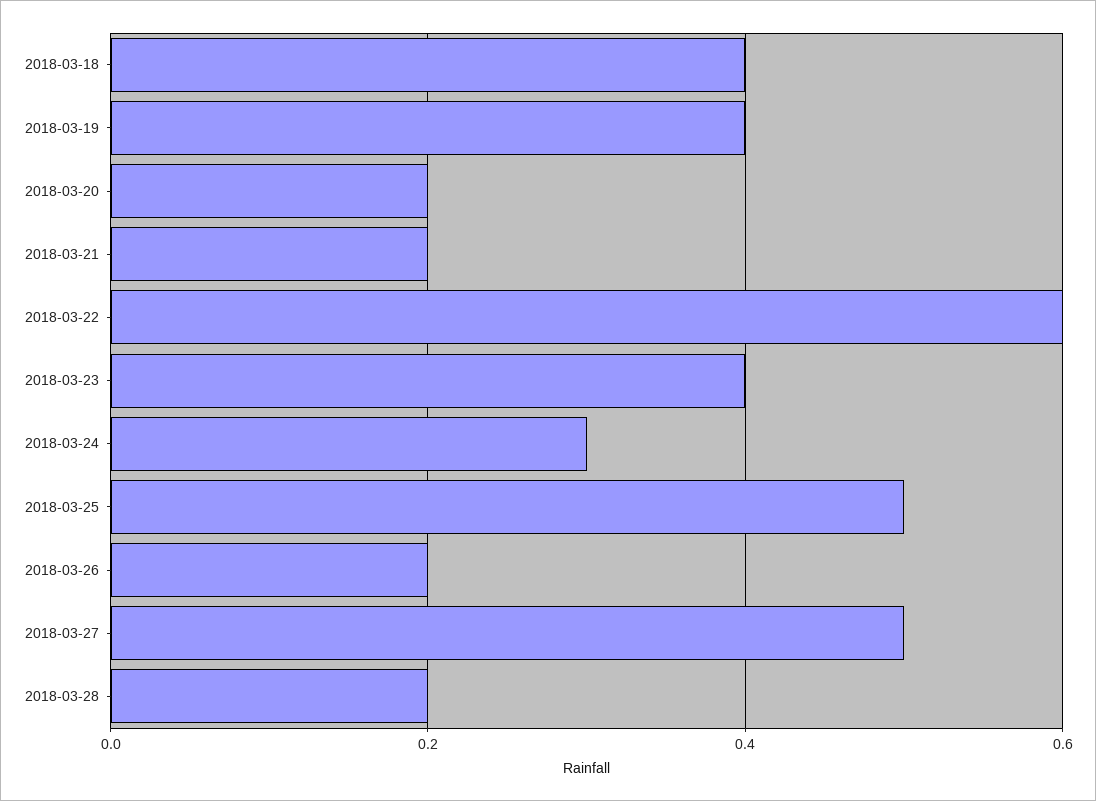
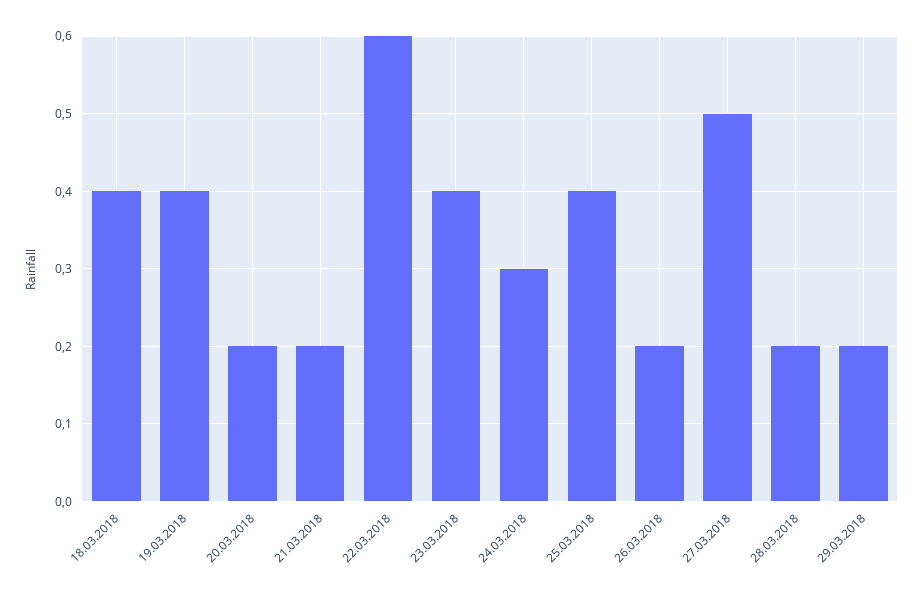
2018-03-25: 0.5 -> 0.4
29.03.2018: none -> 0.2

